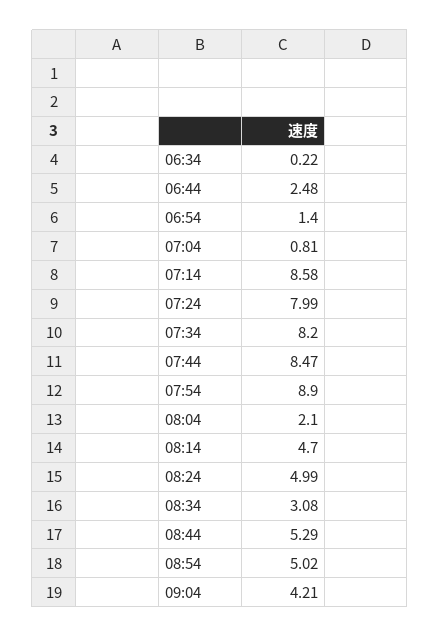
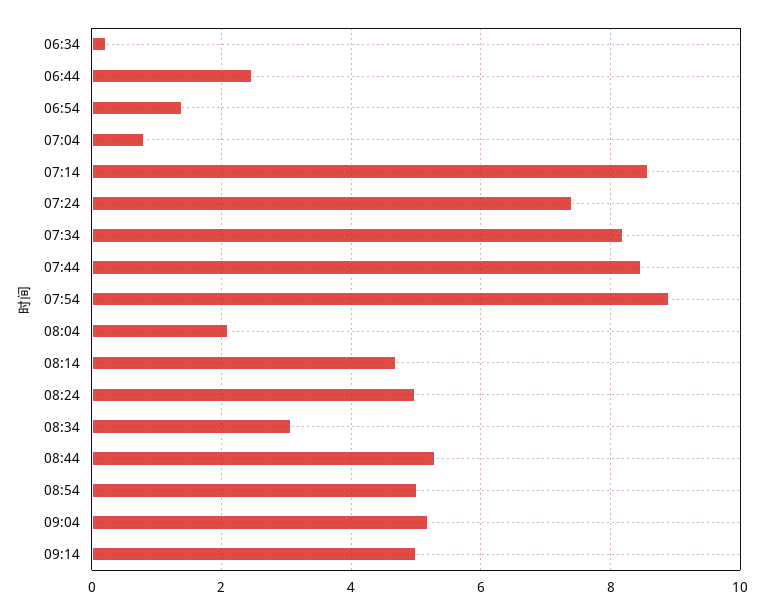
07:24: 7.99 -> 7.4
09:04: 4.21 -> 5.2
09:14: none -> 5

